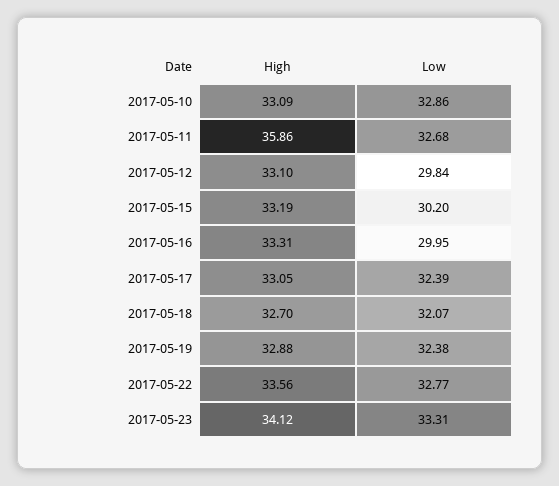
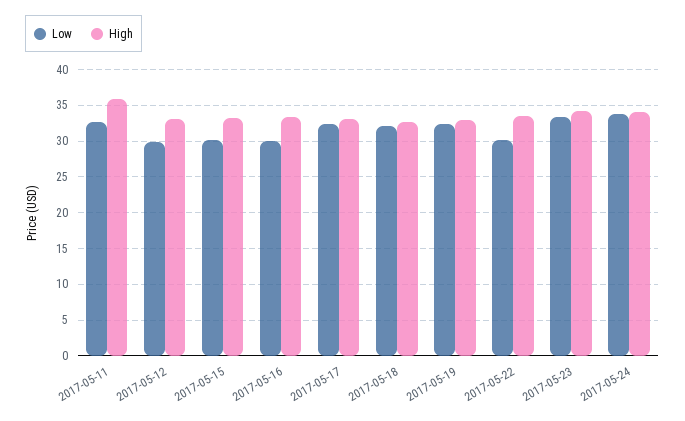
High, 2017-05-10: 33.09 -> none
Low, 2017-05-10: 32.86 -> none
Low, 2017-05-22: 32.77 -> 30
Low, 2017-05-24: none -> 34
High, 2017-05-24: none -> 34

